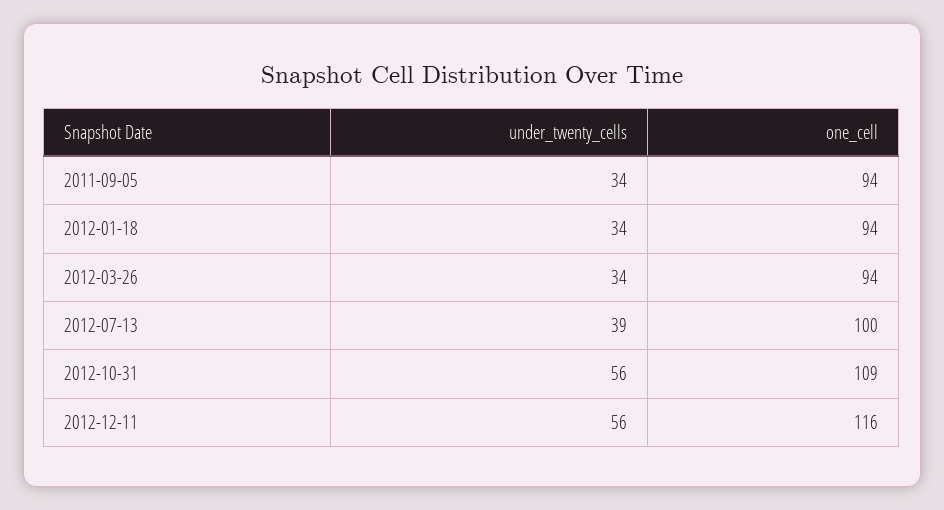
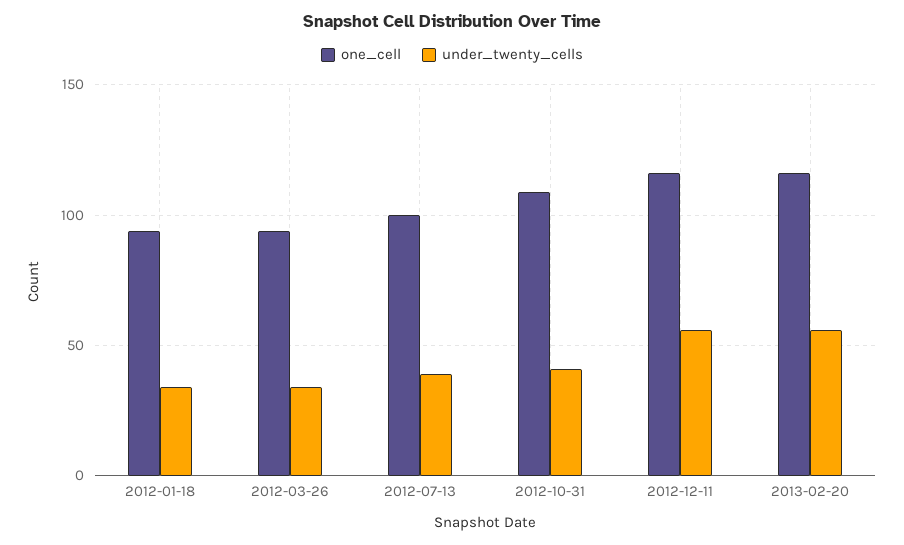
under_twenty_cells, 2011-09-05: 34 -> none
one_cell, 2011-09-05: 94 -> none
under_twenty_cells, 2012-10-31: 56 -> 40
one_cell, 2013-02-20: none -> 115
under_twenty_cells, 2013-02-20: none -> 55

